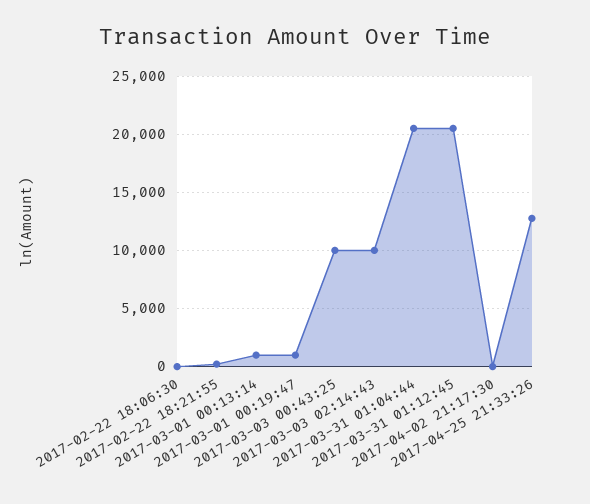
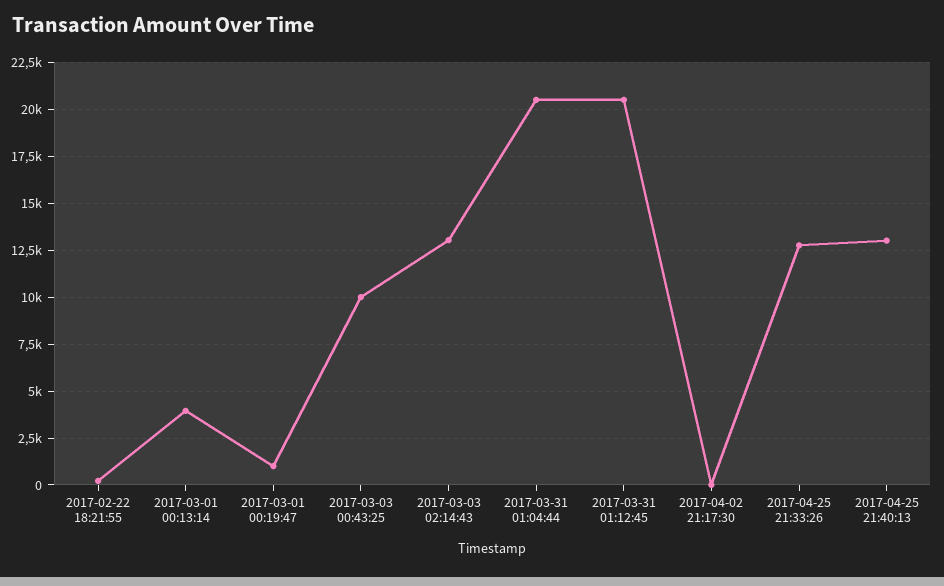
2017-02-22 18:06:30: 0 -> none
2017-03-01 00:13:14: 1000 -> 4000
2017-03-03 02:14:43: 10000 -> 13000
2017-04-25 21:40:13: none -> 13000

